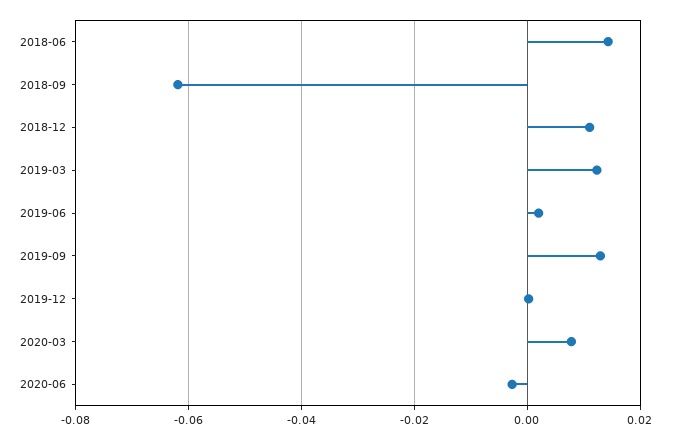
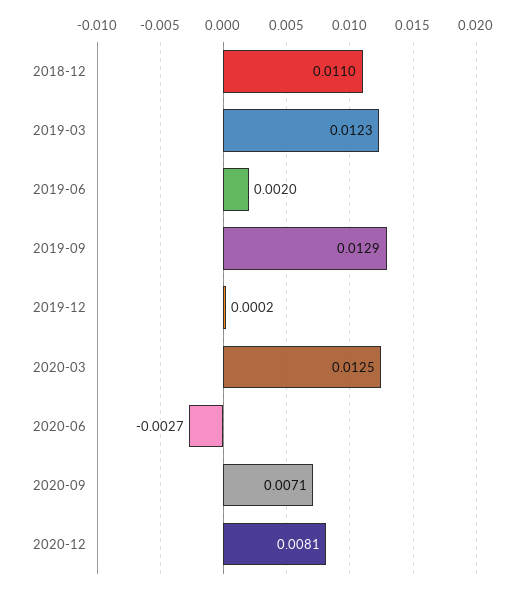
2018-06: 0.014 -> none
2018-09: -0.062 -> none
2020-03: 0.008 -> 0.0125
2020-09: none -> 0.0071
2020-12: none -> 0.0081

